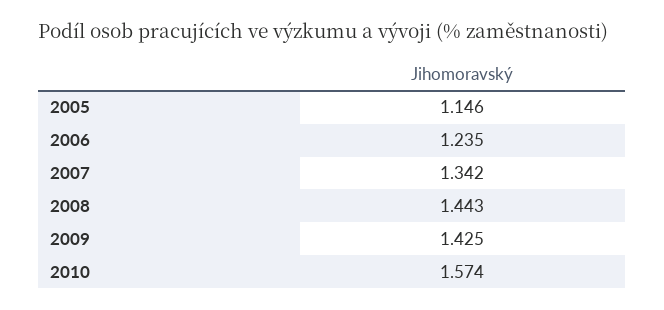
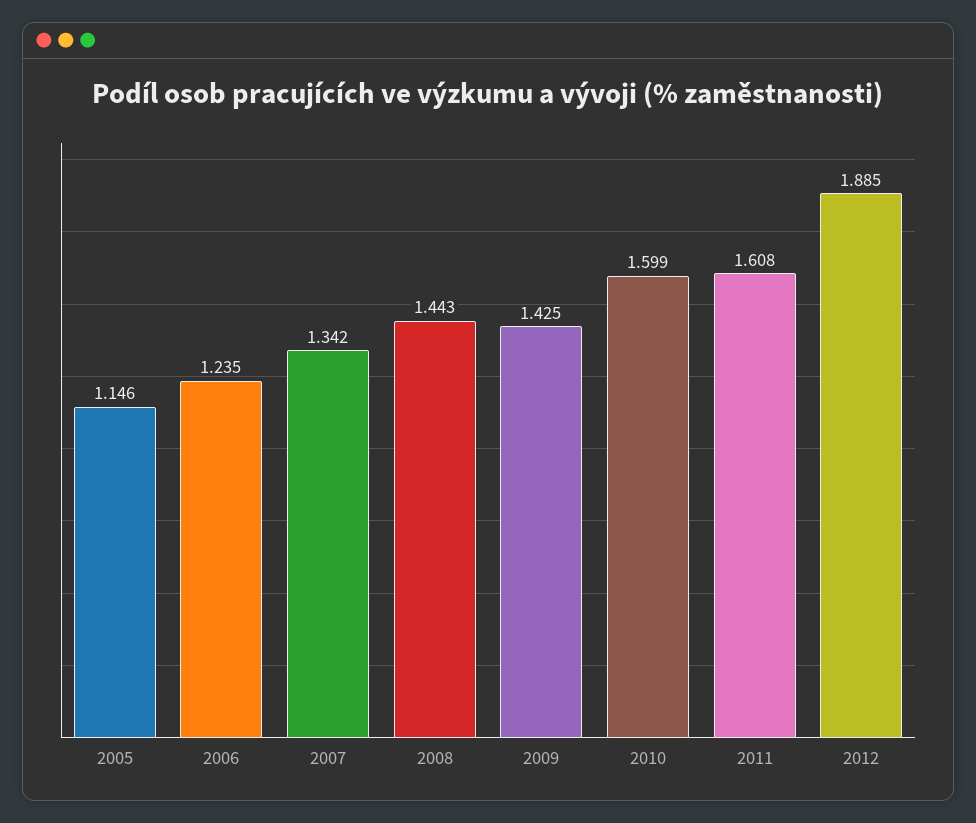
2010: 1.574 -> 1.599
2011: none -> 1.608
2012: none -> 1.885

